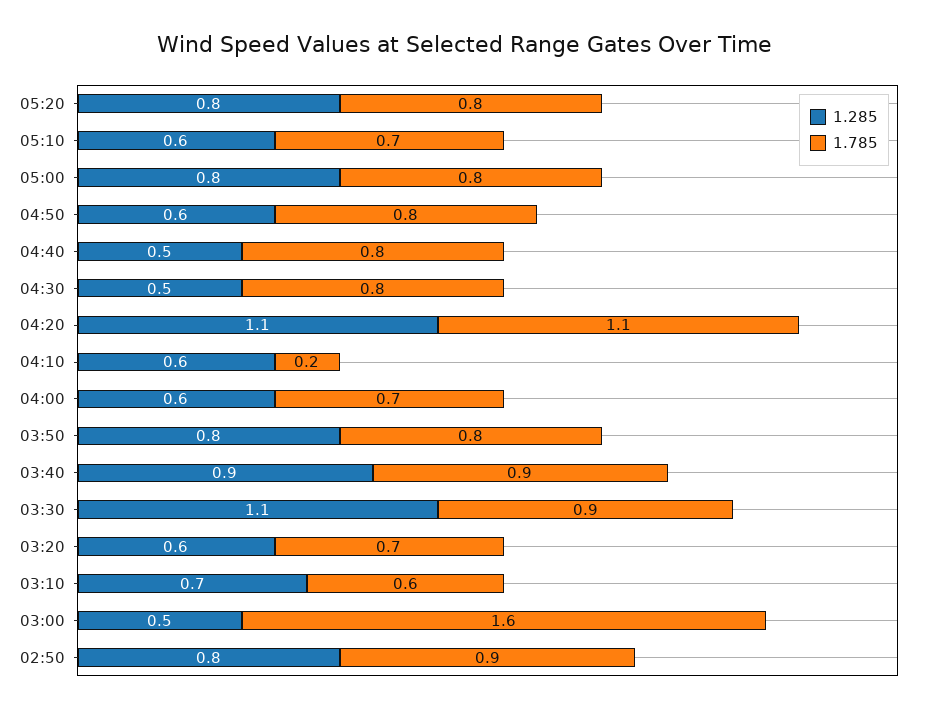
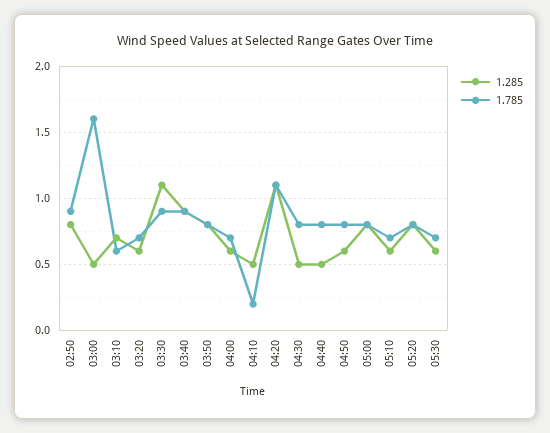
1.285, 04:10: 0.6 -> 0.5
1.285, 05:30: none -> 0.6
1.785, 05:30: none -> 0.7

